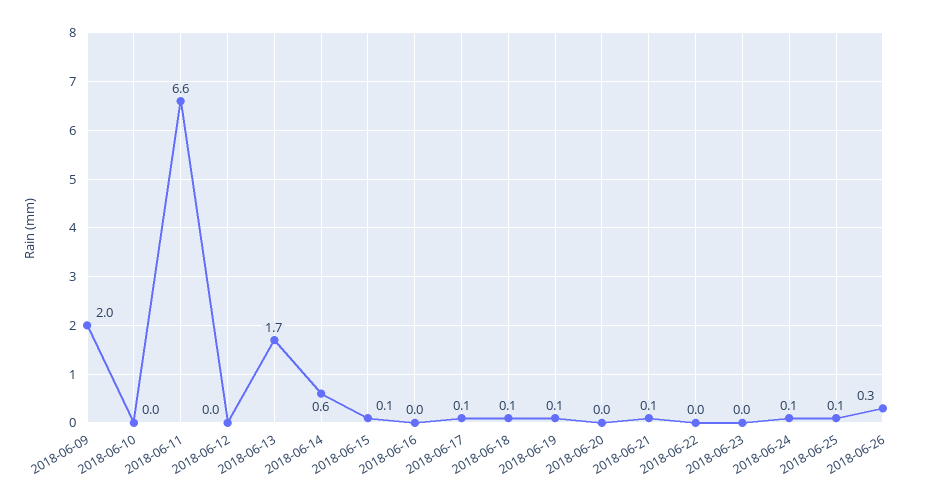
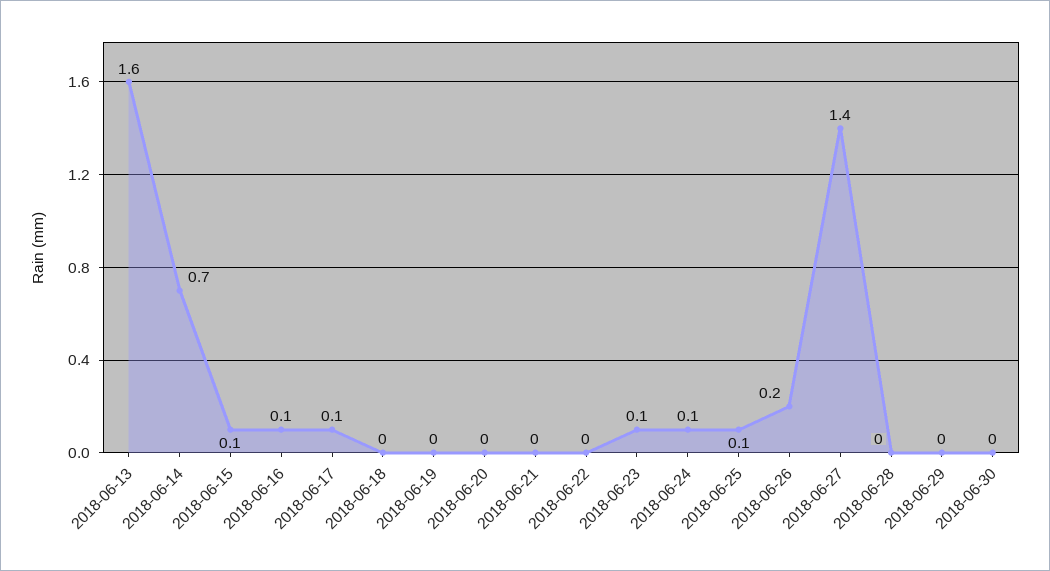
2018-06-09: 2 -> none
2018-06-10: 0 -> none
2018-06-11: 6.6 -> none
2018-06-12: 0 -> none
2018-06-13: 1.7 -> 1.6
2018-06-14: 0.6 -> 0.7
2018-06-16: 0 -> 0.1
2018-06-18: 0.1 -> 0
2018-06-19: 0.1 -> 0
2018-06-21: 0.1 -> 0
2018-06-23: 0 -> 0.1
2018-06-26: 0.3 -> 0.2
2018-06-27: none -> 1.4
2018-06-28: none -> 0
2018-06-29: none -> 0
2018-06-30: none -> 0

